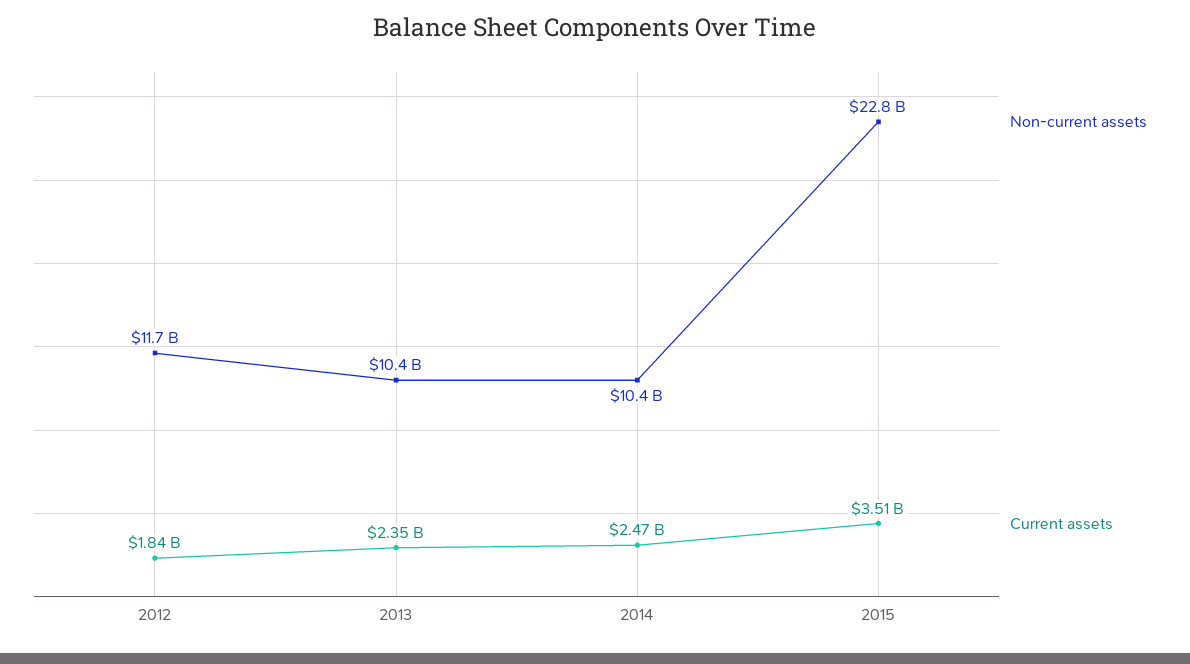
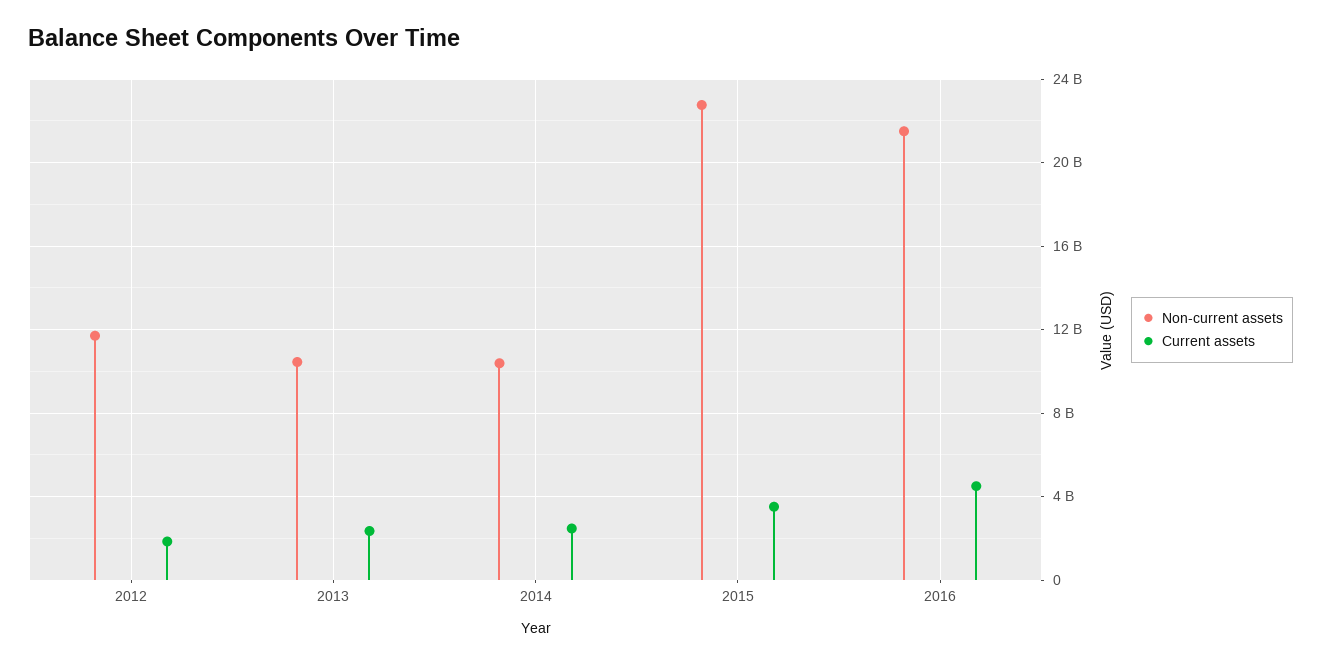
Non-current assets, 2016: none -> 21500000000
Current assets, 2016: none -> 4500000000

